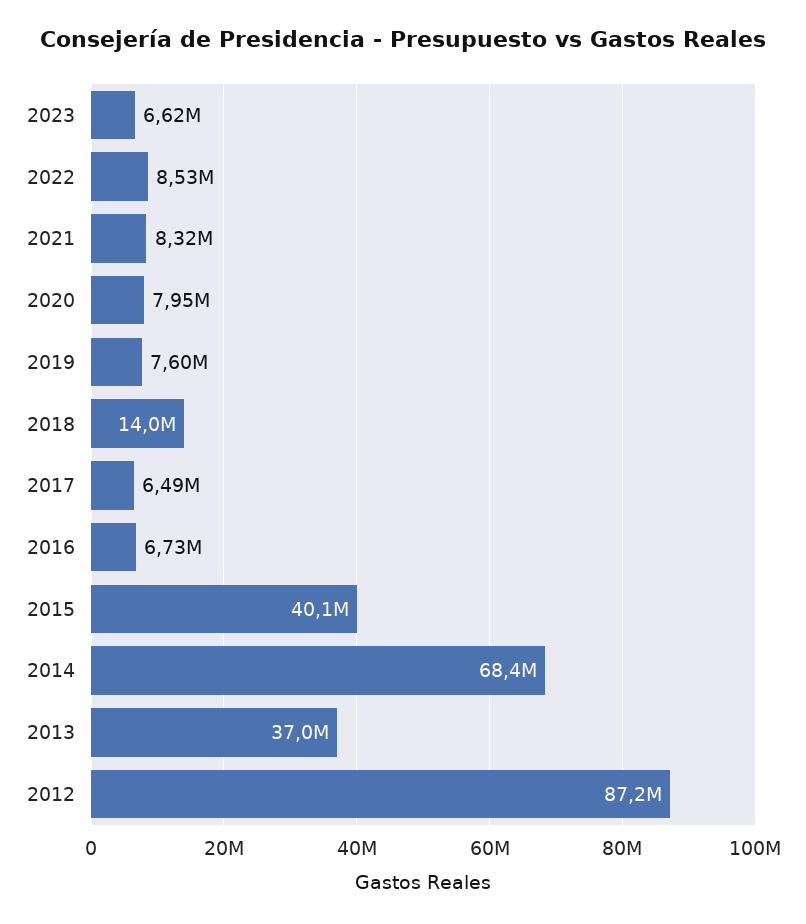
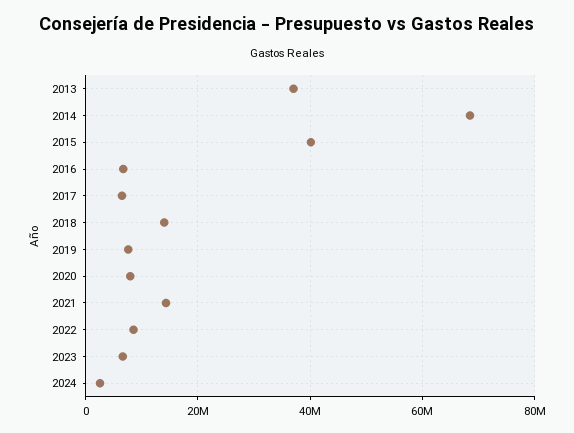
2021: 8320000 -> 14000000
2012: 87200000 -> none
2024: none -> 2000000

